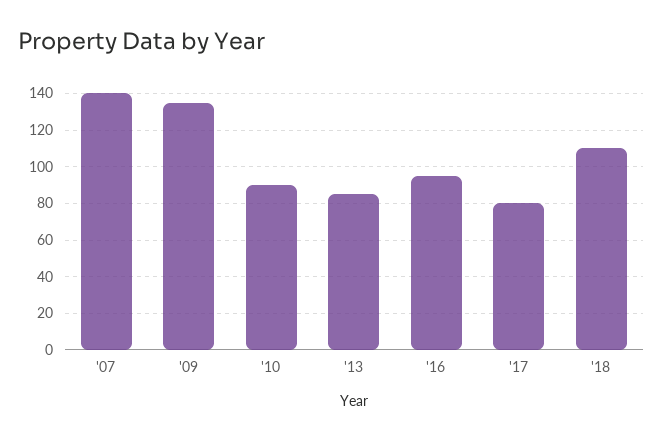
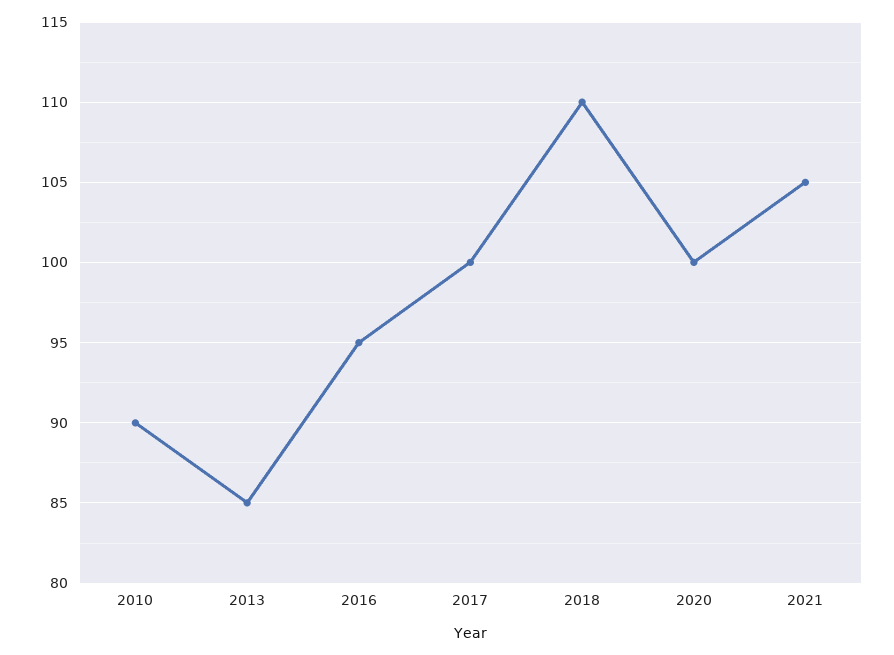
'07: 140 -> none
'09: 135 -> none
'17: 80 -> 100
2020: none -> 100
2021: none -> 105

